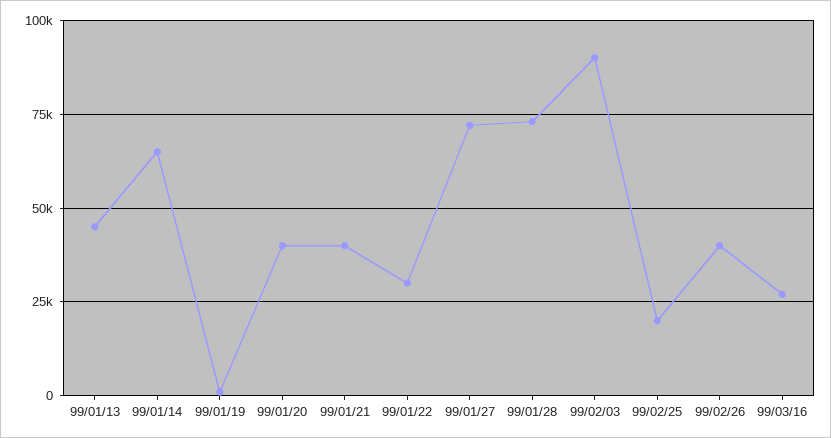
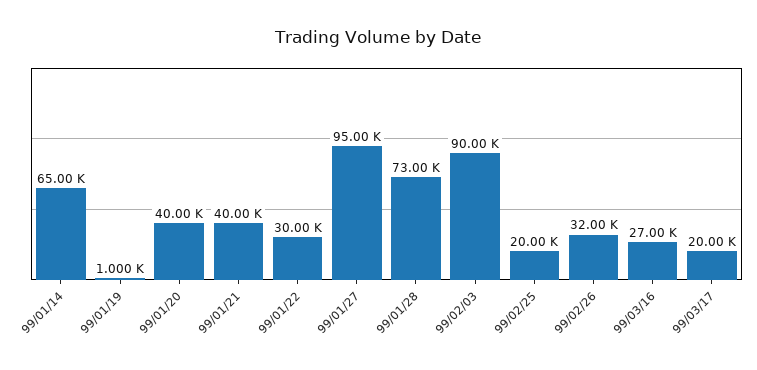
99/01/13: 45000 -> none
99/01/27: 72500 -> 95000
99/02/26: 40000 -> 32000
99/03/17: none -> 20000

